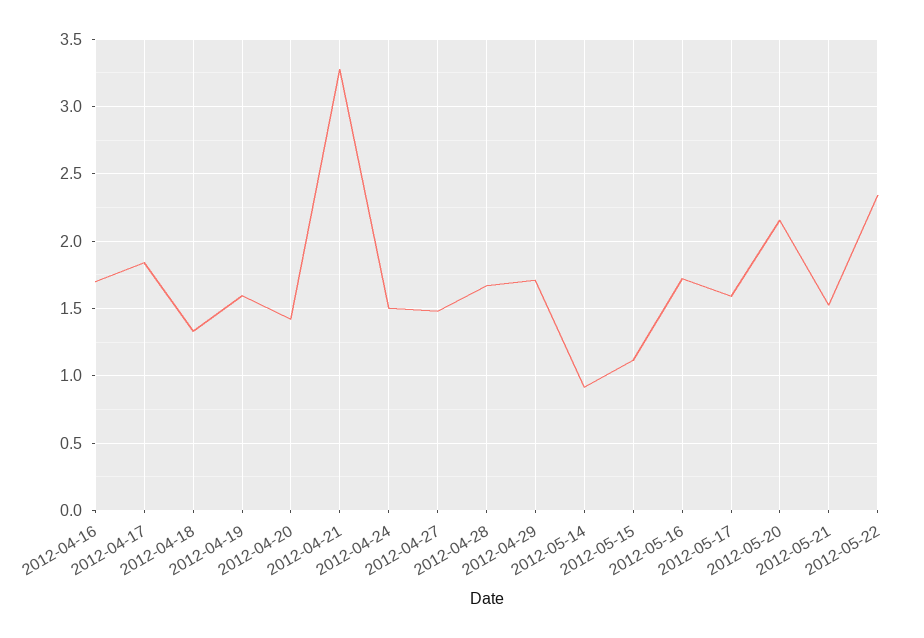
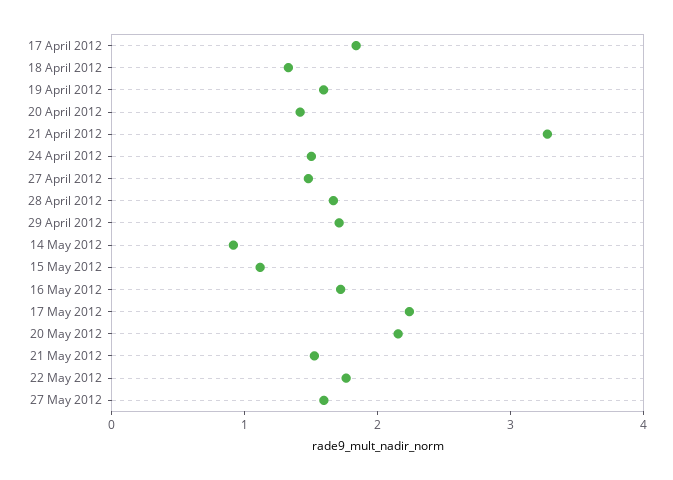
2012-04-16: 1.7 -> none
2012-05-17: 1.6 -> 2.2
2012-05-22: 2.35 -> 1.8
27 May 2012: none -> 1.6

